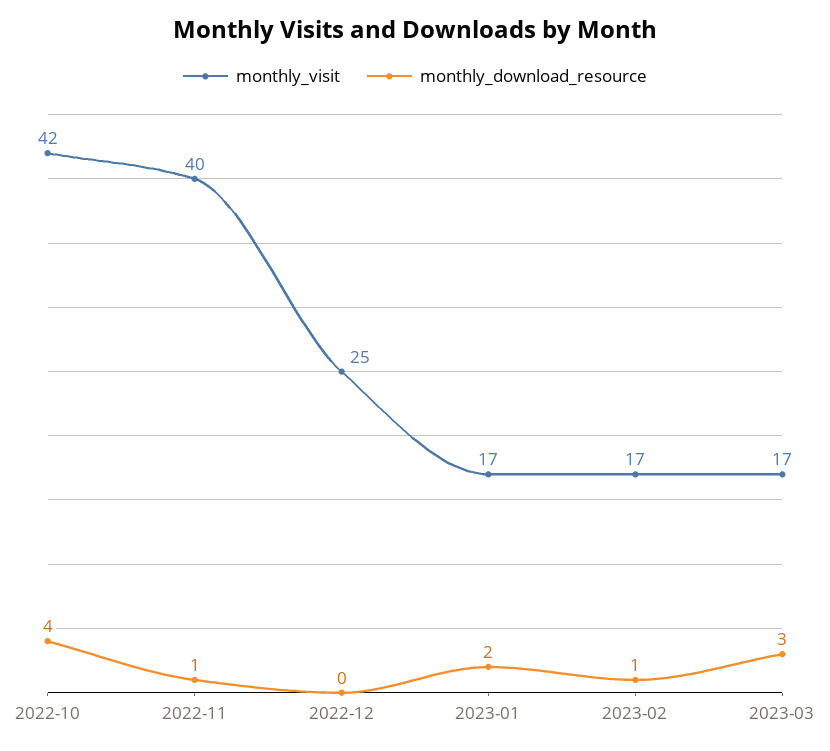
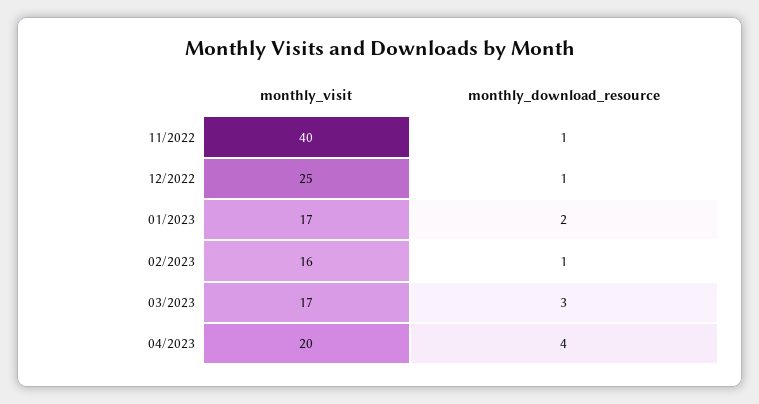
monthly_visit, 2022-10: 42 -> none
monthly_download_resource, 2022-10: 4 -> none
monthly_download_resource, 2022-12: 0 -> 1
monthly_visit, 2023-02: 17 -> 16
monthly_visit, 04/2023: none -> 20
monthly_download_resource, 04/2023: none -> 4

